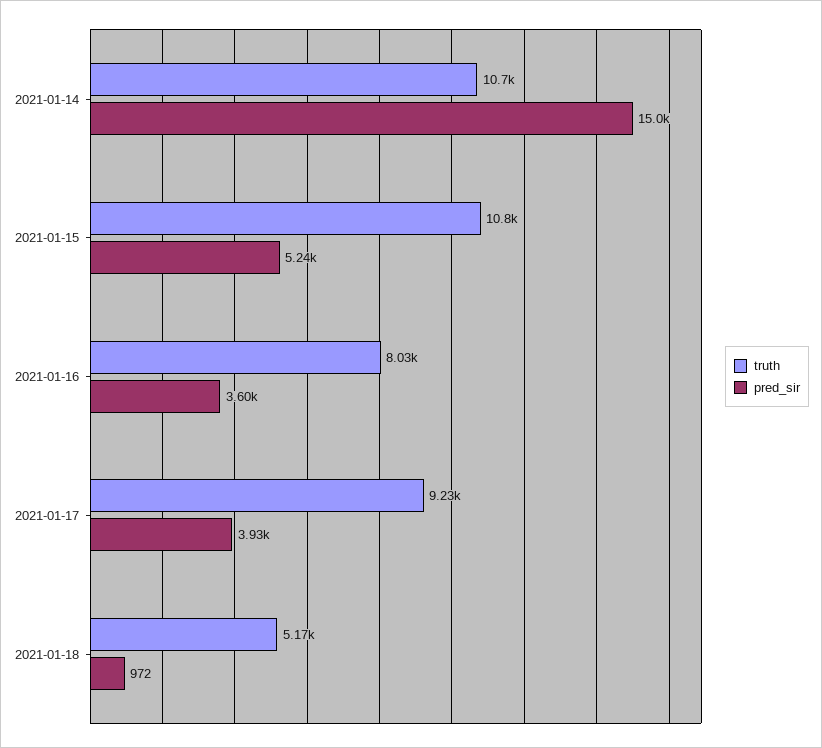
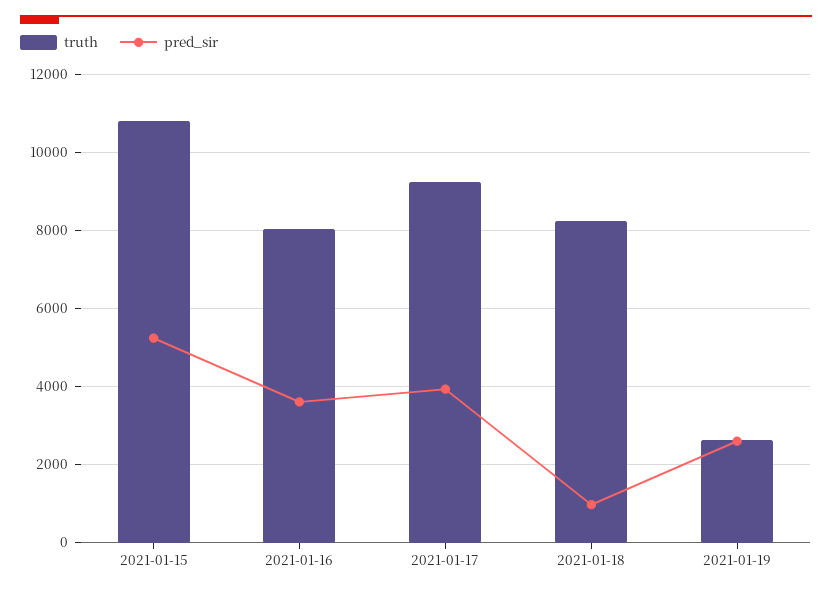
truth, 2021-01-14: 10700 -> none
pred_sir, 2021-01-14: 15000 -> none
truth, 2021-01-18: 5170 -> 8200
truth, 2021-01-19: none -> 2600
pred_sir, 2021-01-19: none -> 2600

